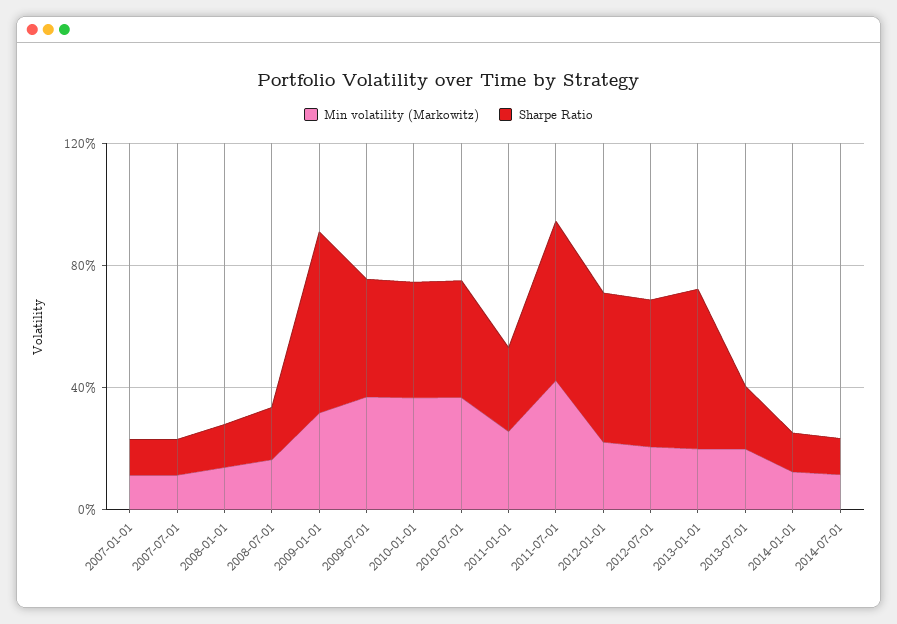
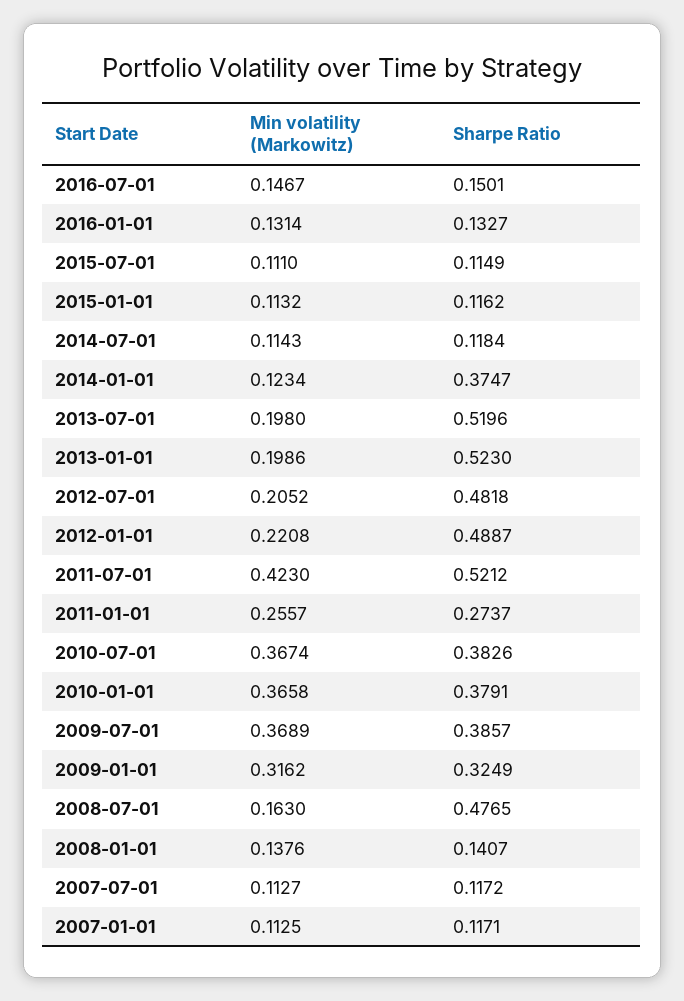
Sharpe Ratio, 2008-07-01: 0.2 -> 0.4765
Sharpe Ratio, 2009-01-01: 0.6 -> 0.3249
Sharpe Ratio, 2013-07-01: 0.2 -> 0.5196
Sharpe Ratio, 2014-01-01: 0.1 -> 0.3747
Min volatility (Markowitz), 2016-07-01: none -> 0.1467
Sharpe Ratio, 2016-07-01: none -> 0.1501
Min volatility (Markowitz), 2016-01-01: none -> 0.1314
Sharpe Ratio, 2016-01-01: none -> 0.1327
Min volatility (Markowitz), 2015-07-01: none -> 0.111
Sharpe Ratio, 2015-07-01: none -> 0.1149
Min volatility (Markowitz), 2015-01-01: none -> 0.1132
Sharpe Ratio, 2015-01-01: none -> 0.1162

